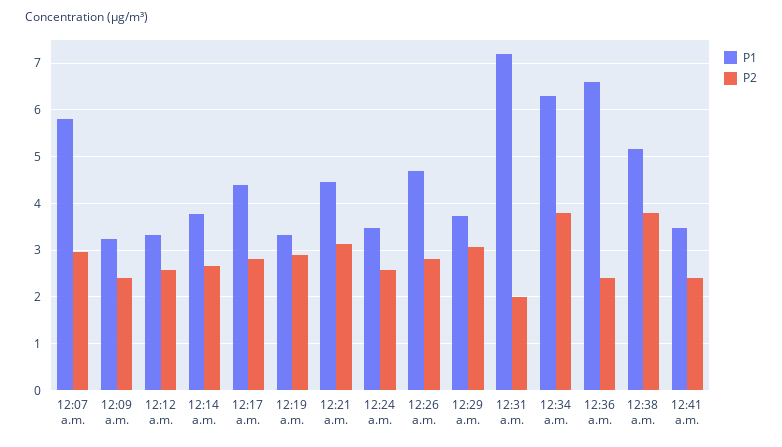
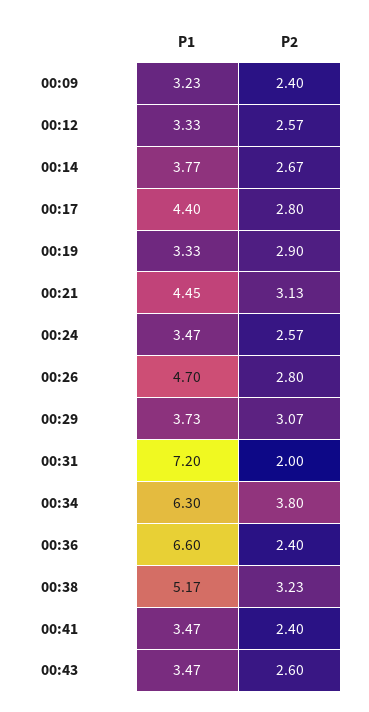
P1, 12:07 a.m.: 5.8 -> none
P2, 12:07 a.m.: 3 -> none
P2, 12:38 a.m.: 3.8 -> 3.23
P1, 00:43: none -> 3.47
P2, 00:43: none -> 2.6

